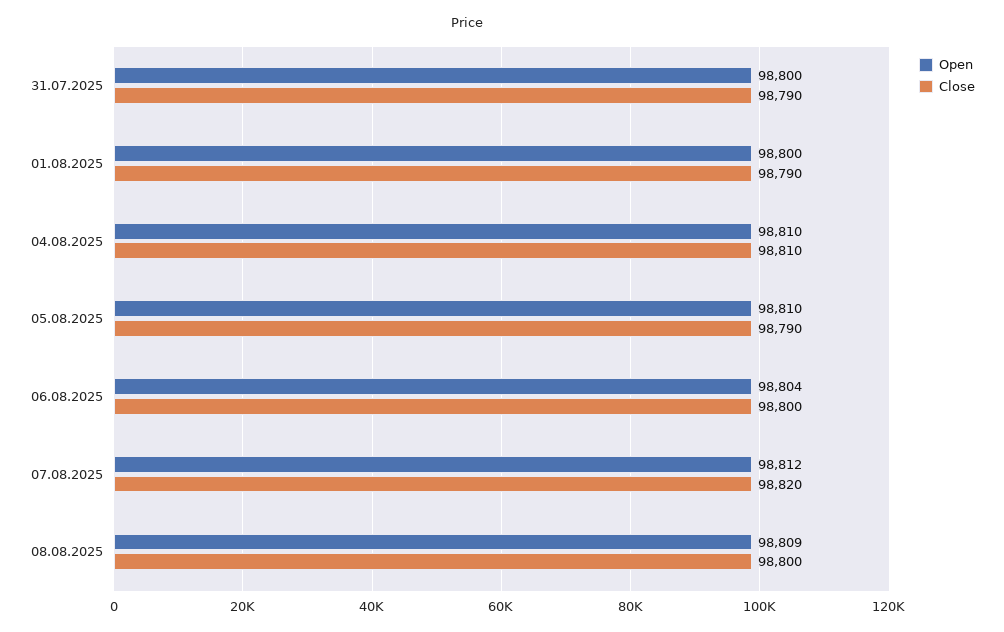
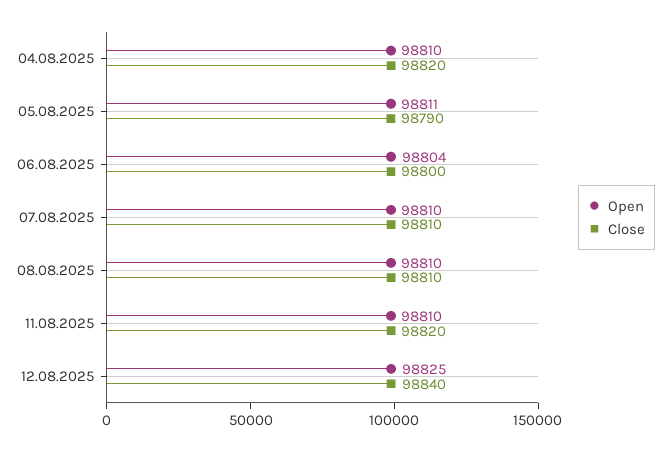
Open, 31.07.2025: 98800 -> none
Close, 31.07.2025: 98790 -> none
Open, 01.08.2025: 98800 -> none
Close, 01.08.2025: 98790 -> none
Close, 04.08.2025: 98810 -> 98820
Open, 05.08.2025: 98810 -> 98811
Open, 07.08.2025: 98812 -> 98810
Close, 07.08.2025: 98820 -> 98810
Open, 08.08.2025: 98809 -> 98810
Close, 08.08.2025: 98800 -> 98810
Open, 11.08.2025: none -> 98810
Close, 11.08.2025: none -> 98820
Open, 12.08.2025: none -> 98825
Close, 12.08.2025: none -> 98840

